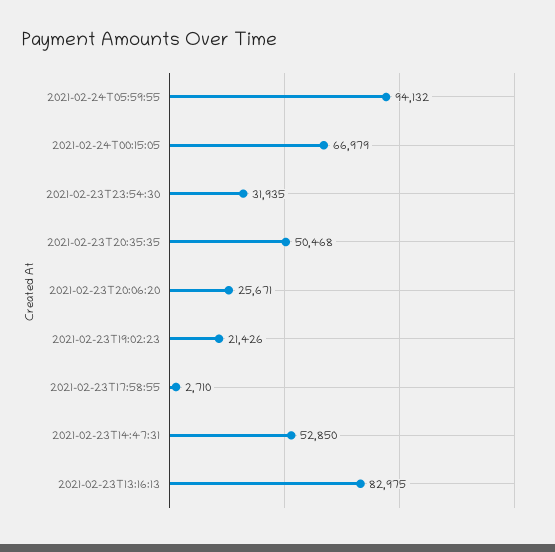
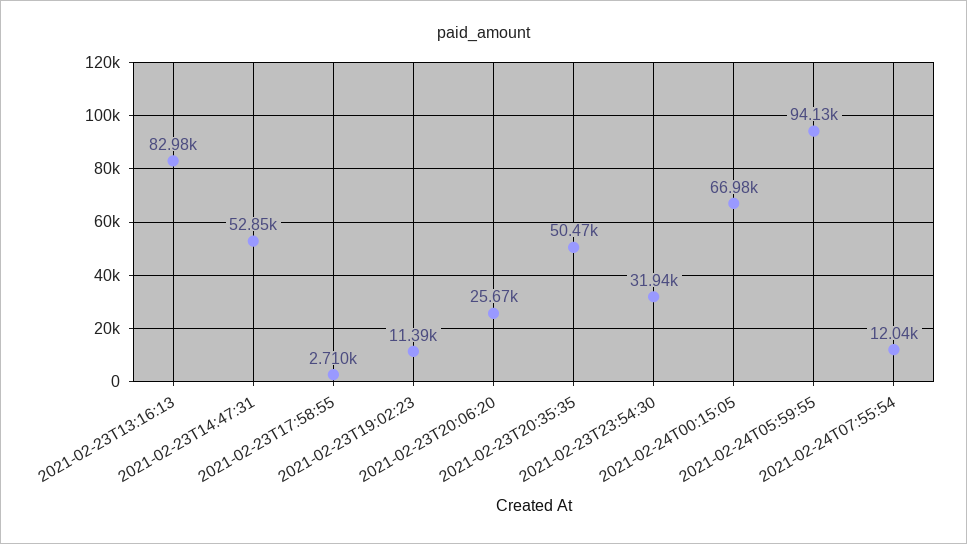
2021-02-23T19:02:23: 21426 -> 11390
2021-02-24T07:55:54: none -> 12040

